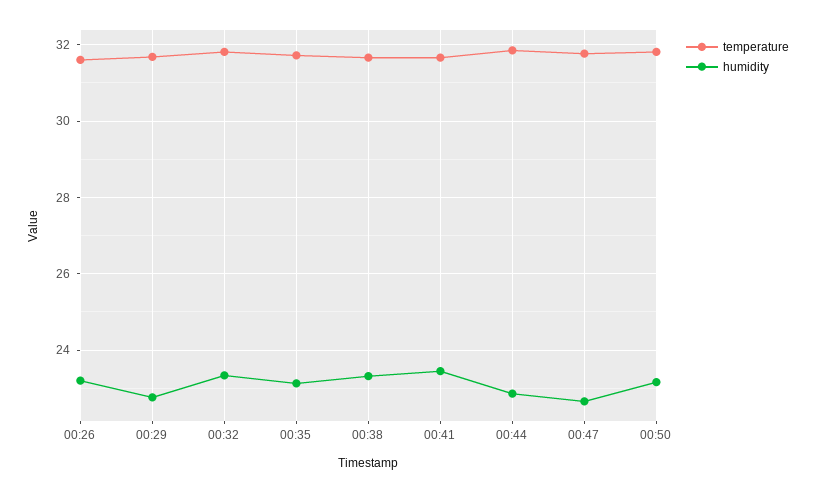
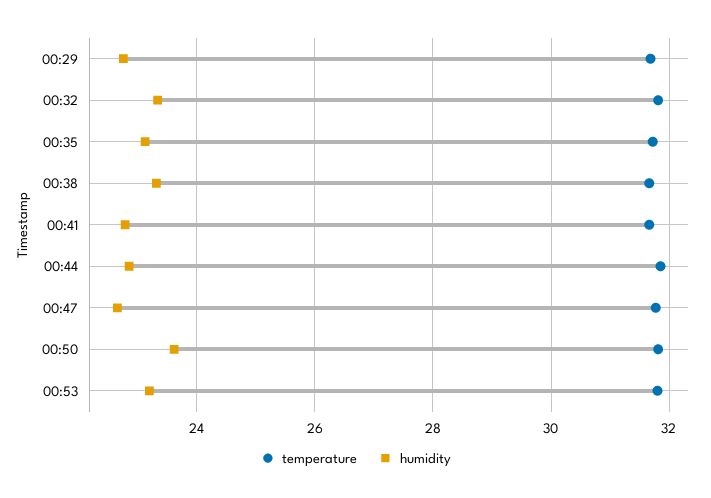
temperature, 00:26: 31.6 -> none
humidity, 00:26: 23.2 -> none
humidity, 00:41: 23.4 -> 22.8
humidity, 00:50: 23.2 -> 23.6
temperature, 00:53: none -> 31.8
humidity, 00:53: none -> 23.2

